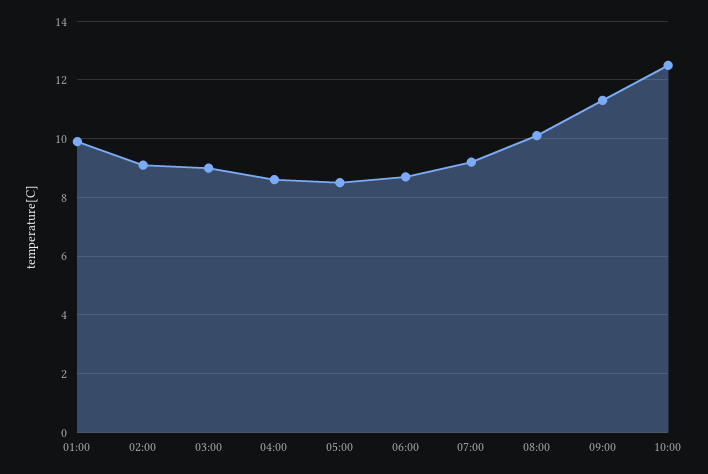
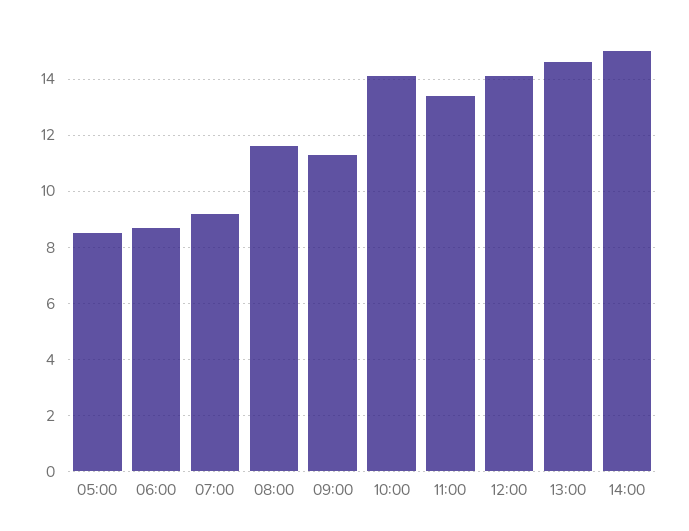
01:00: 10 -> none
02:00: 9 -> none
03:00: 9 -> none
04:00: 8.5 -> none
08:00: 10 -> 11.5
10:00: 12.5 -> 14
11:00: none -> 13.5
12:00: none -> 14
13:00: none -> 14.5
14:00: none -> 15

